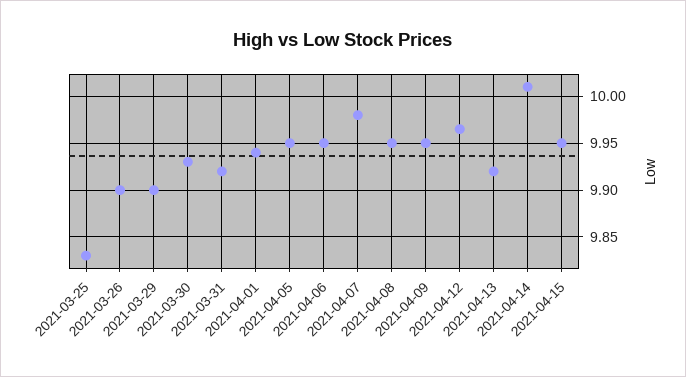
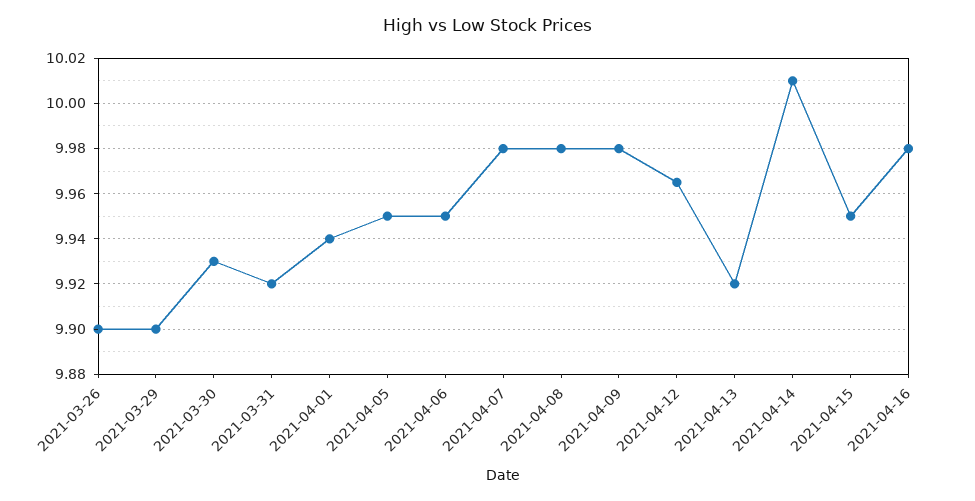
2021-03-25: 9.83 -> none
2021-04-08: 9.95 -> 9.98
2021-04-09: 9.95 -> 9.98
2021-04-16: none -> 9.98

